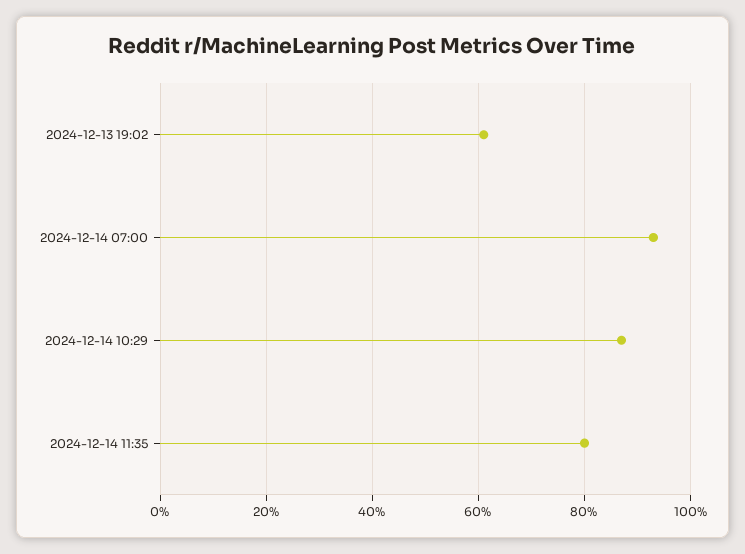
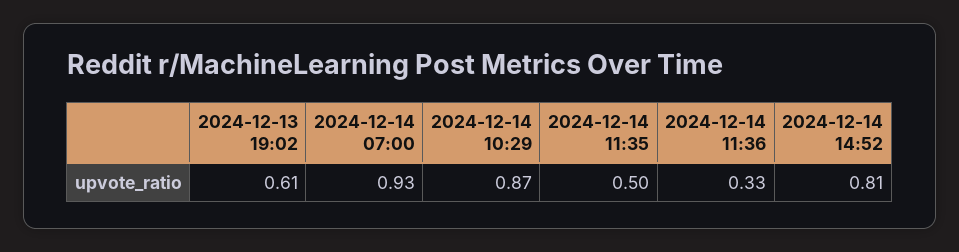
2024-12-14 11:35: 0.8 -> 0.5
2024-12-14 11:36: none -> 0.33
2024-12-14 14:52: none -> 0.81

